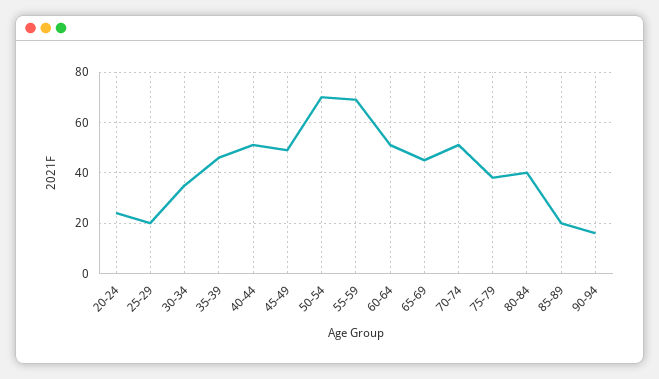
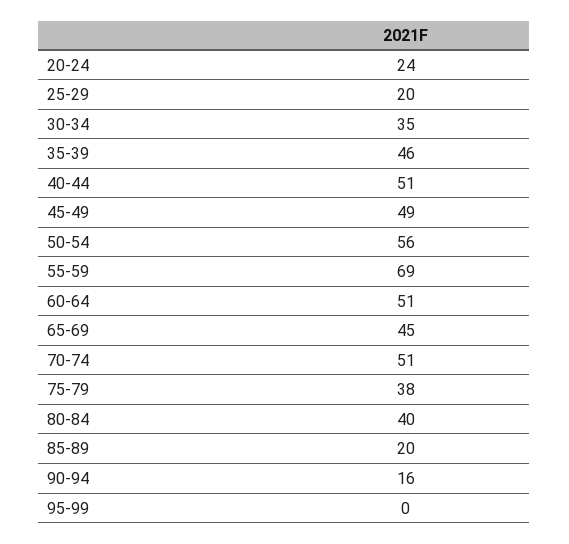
50-54: 70 -> 56
95-99: none -> 0

